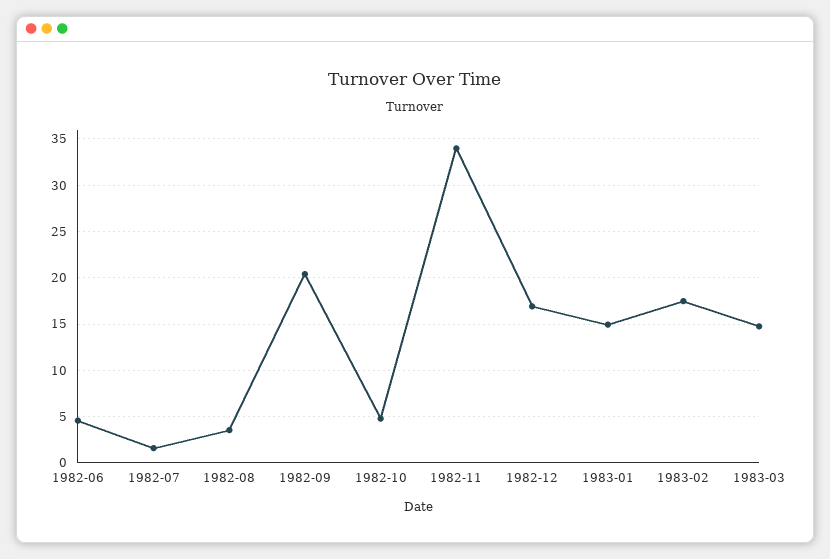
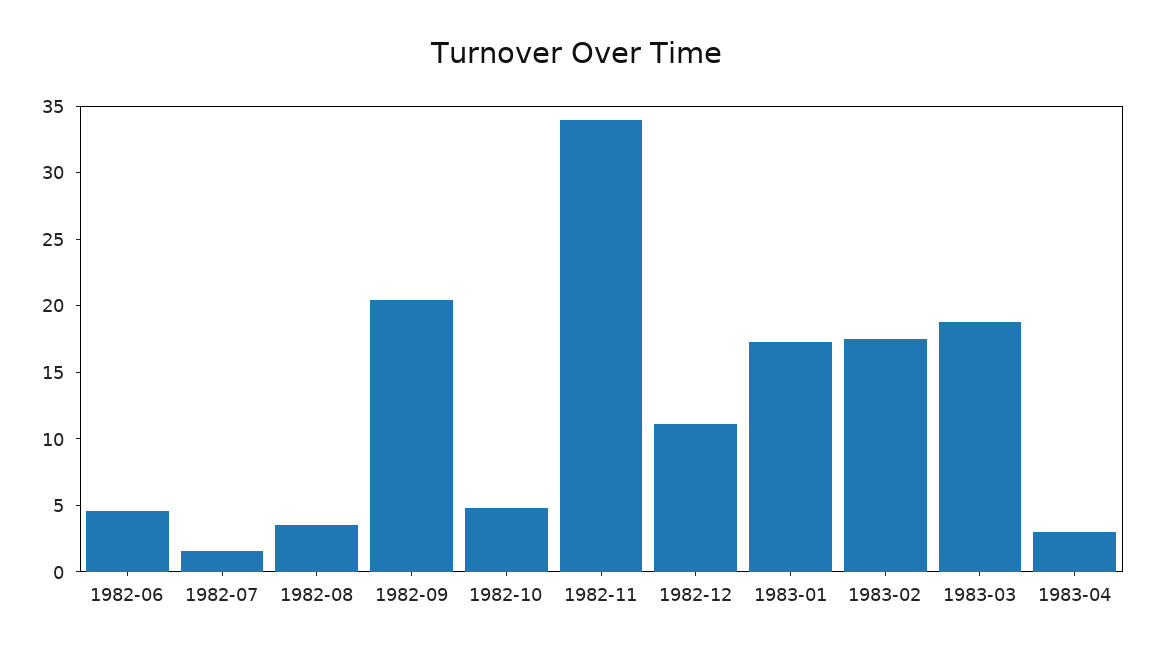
1982-12: 17 -> 11
1983-01: 15 -> 17
1983-03: 15 -> 19
1983-04: none -> 3

